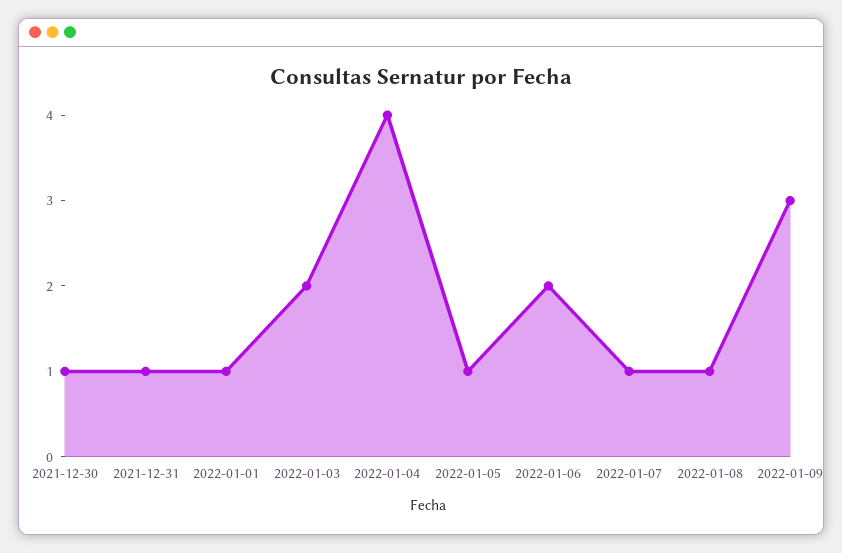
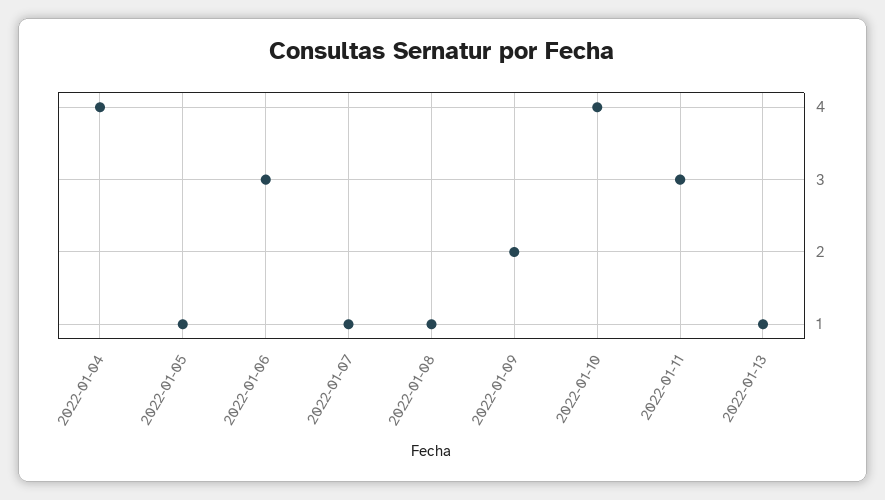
2021-12-30: 1 -> none
2021-12-31: 1 -> none
2022-01-01: 1 -> none
2022-01-03: 2 -> none
2022-01-06: 2 -> 3
2022-01-09: 3 -> 2
2022-01-10: none -> 4
2022-01-11: none -> 3
2022-01-13: none -> 1

